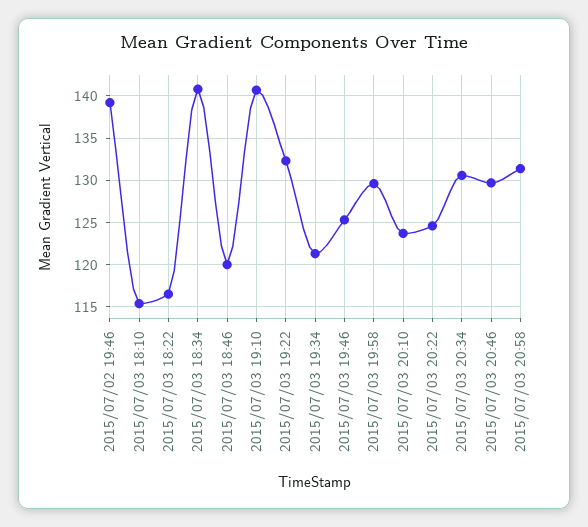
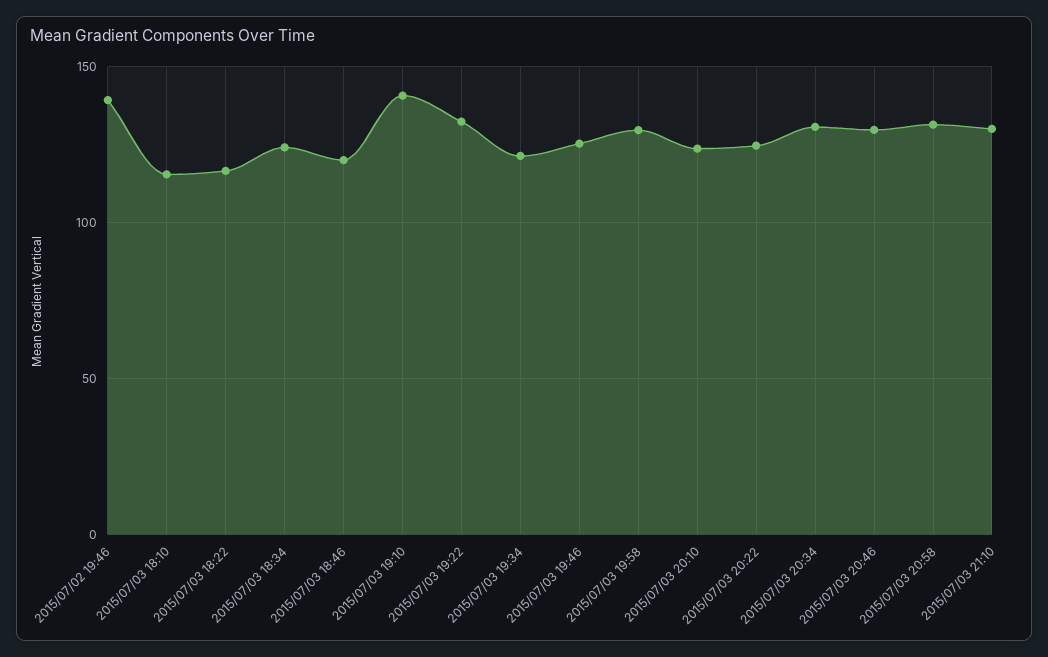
2015/07/03 18:34: 141 -> 125
2015/07/03 21:10: none -> 130

